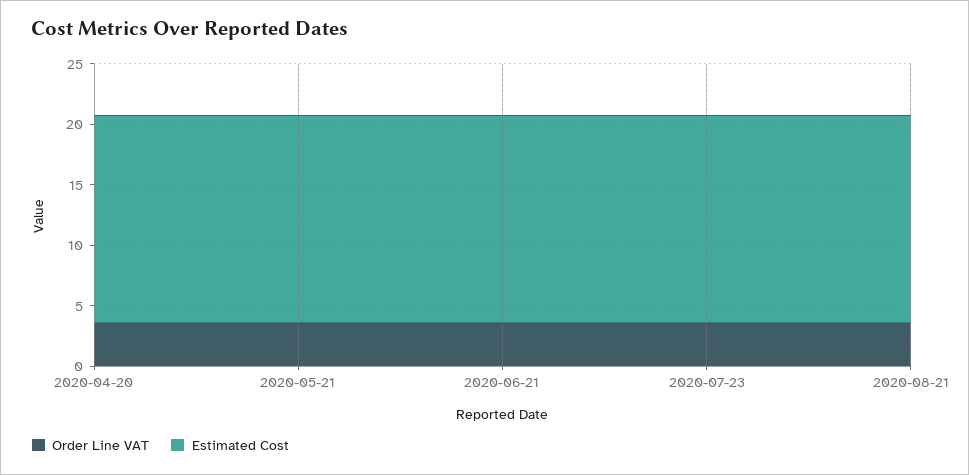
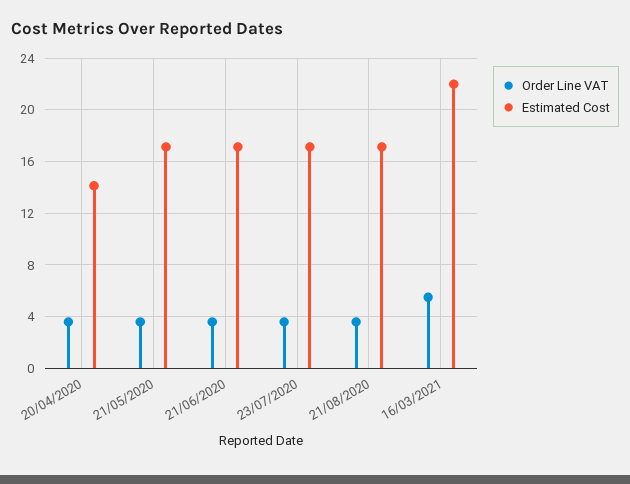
Estimated Cost, 2020-04-20: 17 -> 14
Order Line VAT, 16/03/2021: none -> 5.5
Estimated Cost, 16/03/2021: none -> 22

